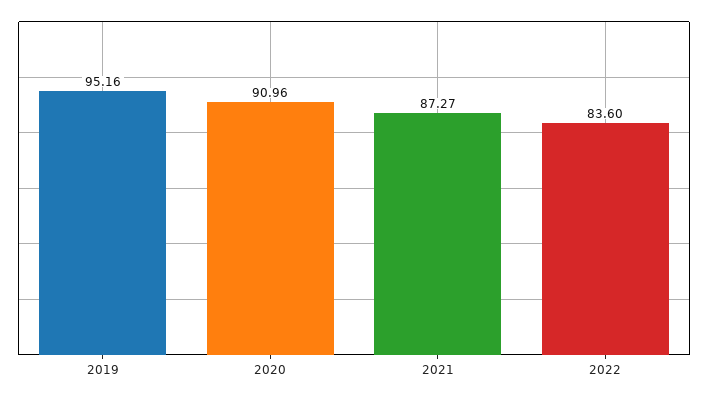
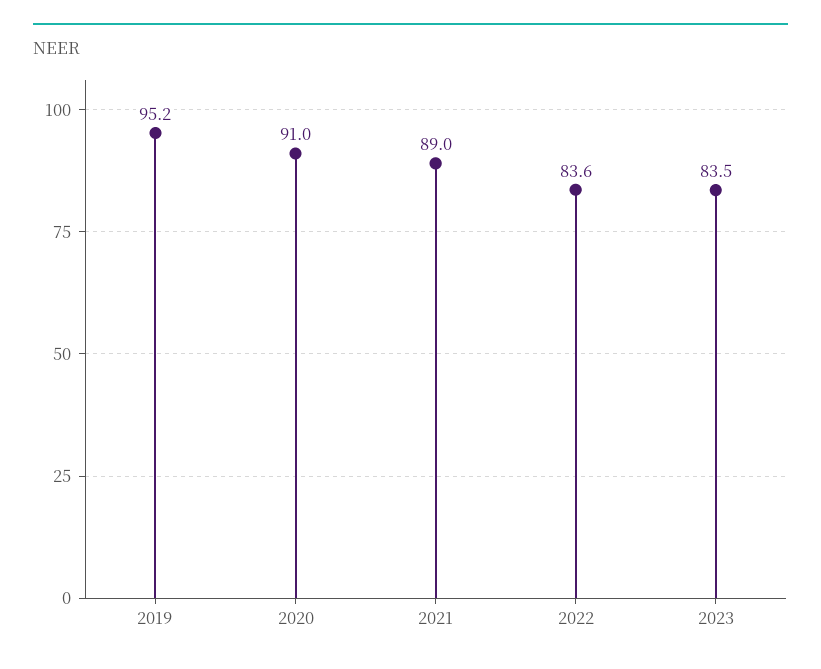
2021: 87.27 -> 89
2023: none -> 83.5

